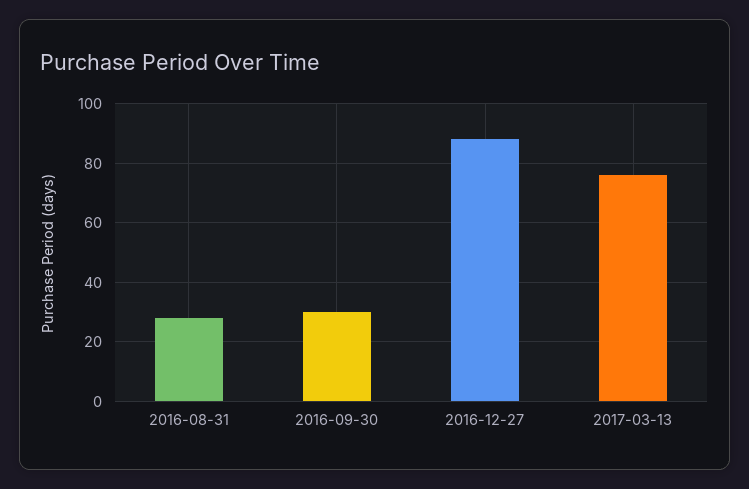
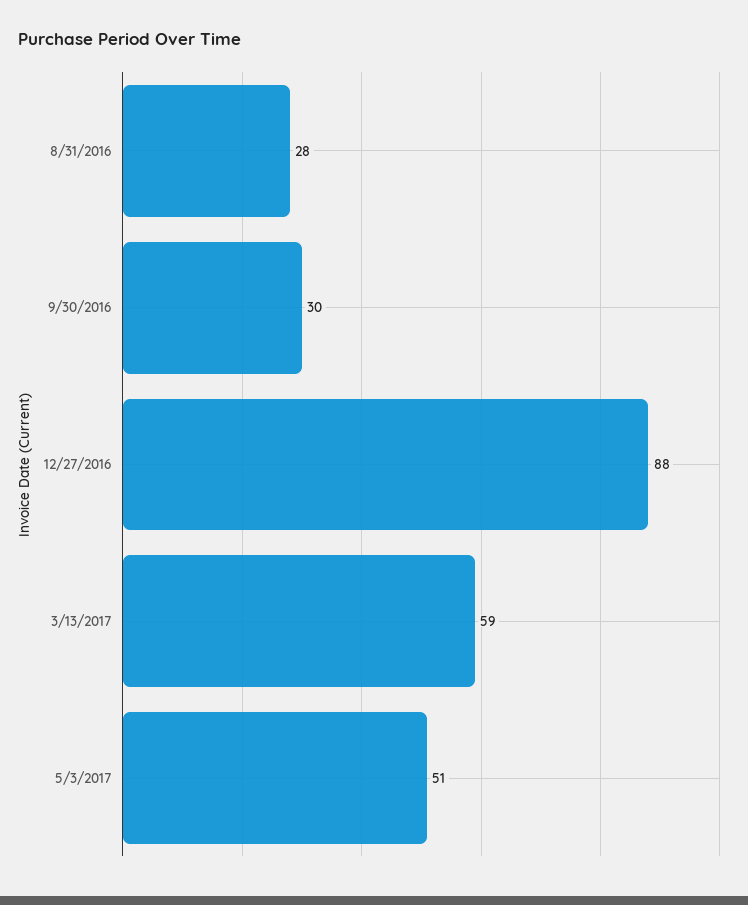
2017-03-13: 75 -> 59
5/3/2017: none -> 51

